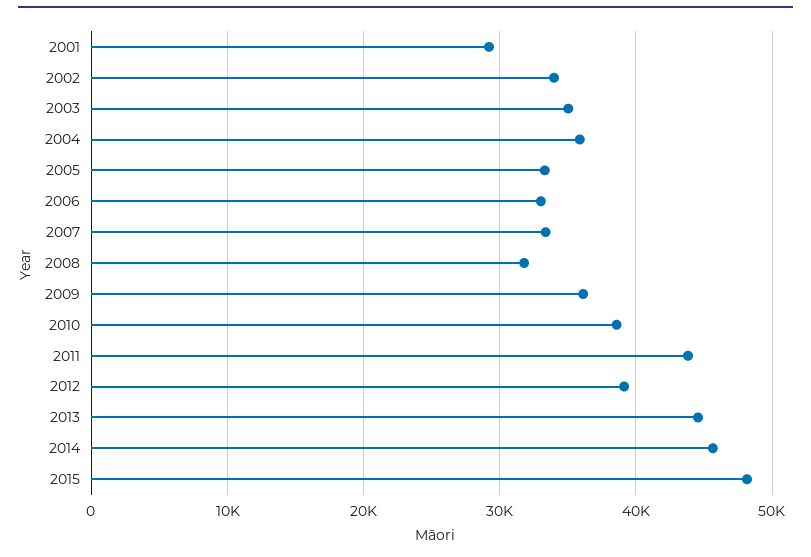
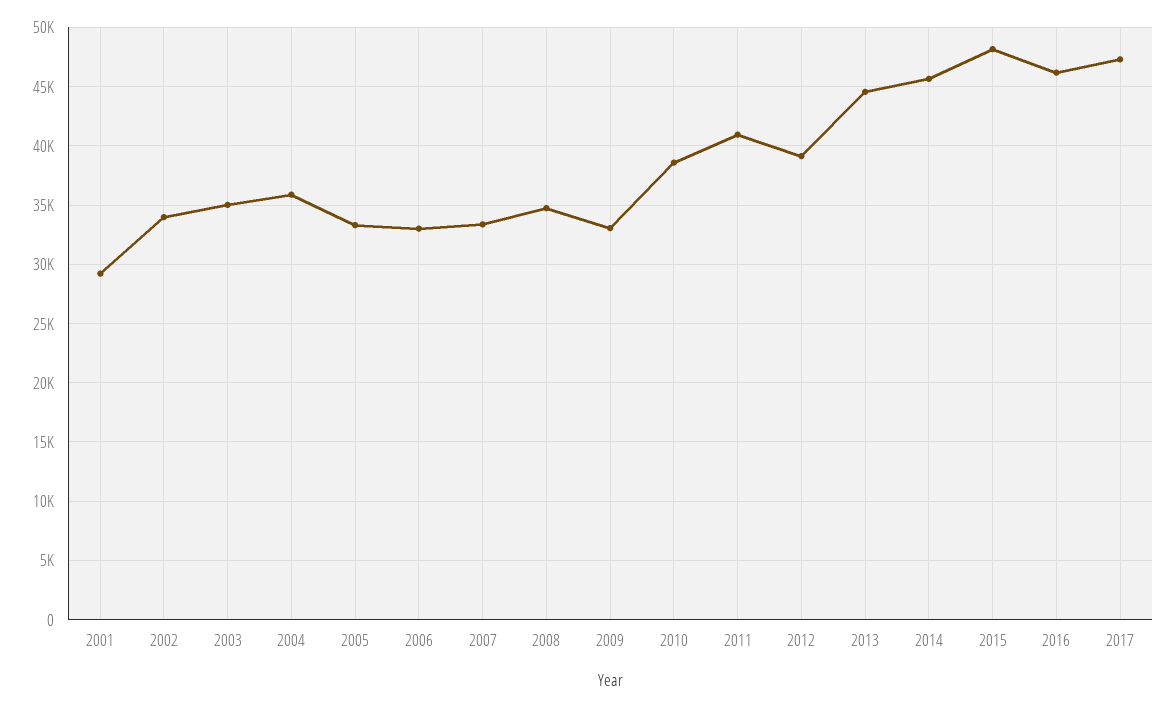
2008: 32000 -> 35000
2009: 36000 -> 33000
2011: 44000 -> 41000
2016: none -> 46000
2017: none -> 47000

